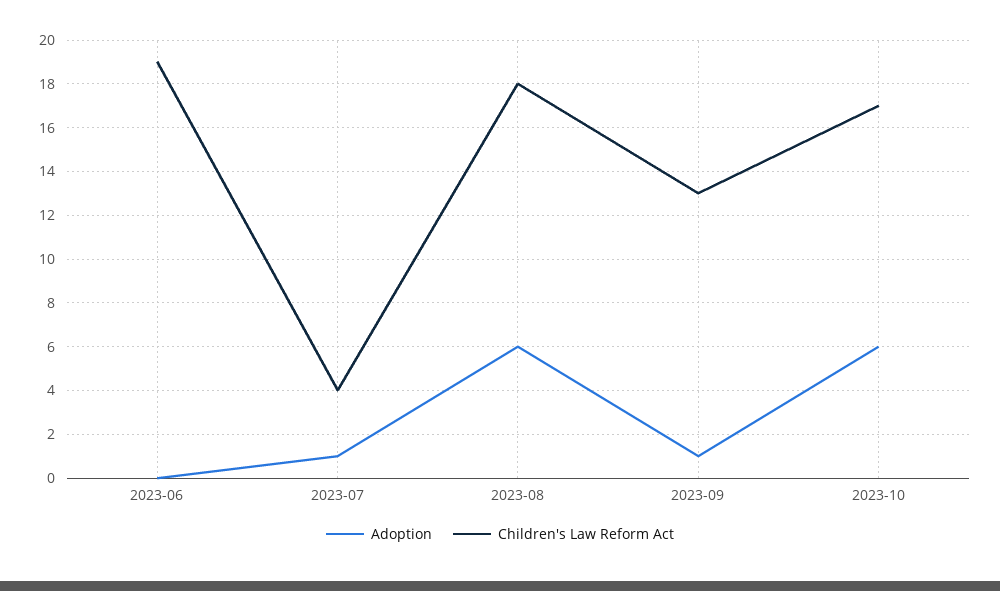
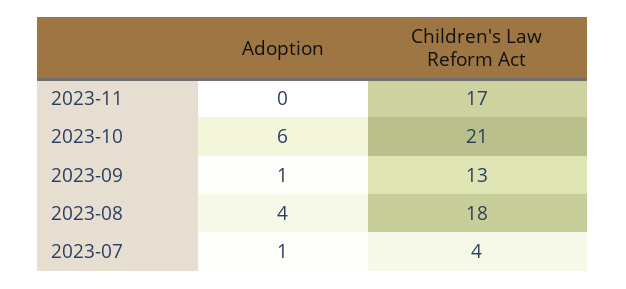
Adoption, 2023-06: 0 -> none
Children's Law Reform Act, 2023-06: 19 -> none
Adoption, 2023-08: 6 -> 4
Children's Law Reform Act, 2023-10: 17 -> 21
Adoption, 2023-11: none -> 0
Children's Law Reform Act, 2023-11: none -> 17

